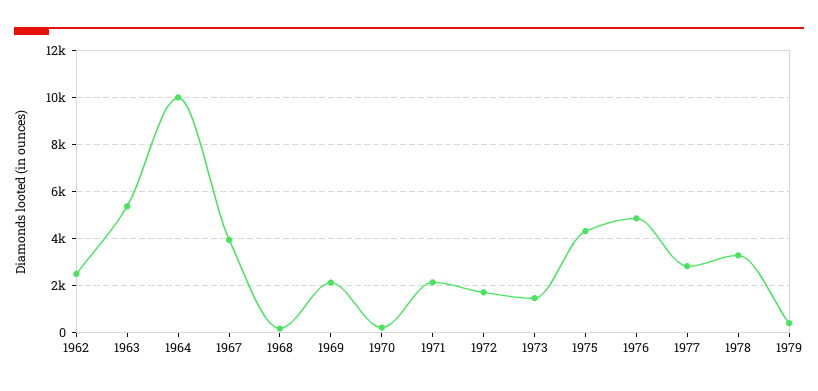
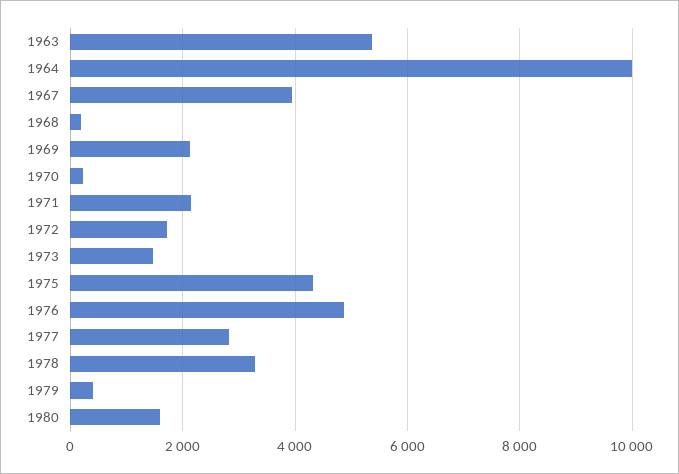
1962: 2500 -> none
1980: none -> 1600

